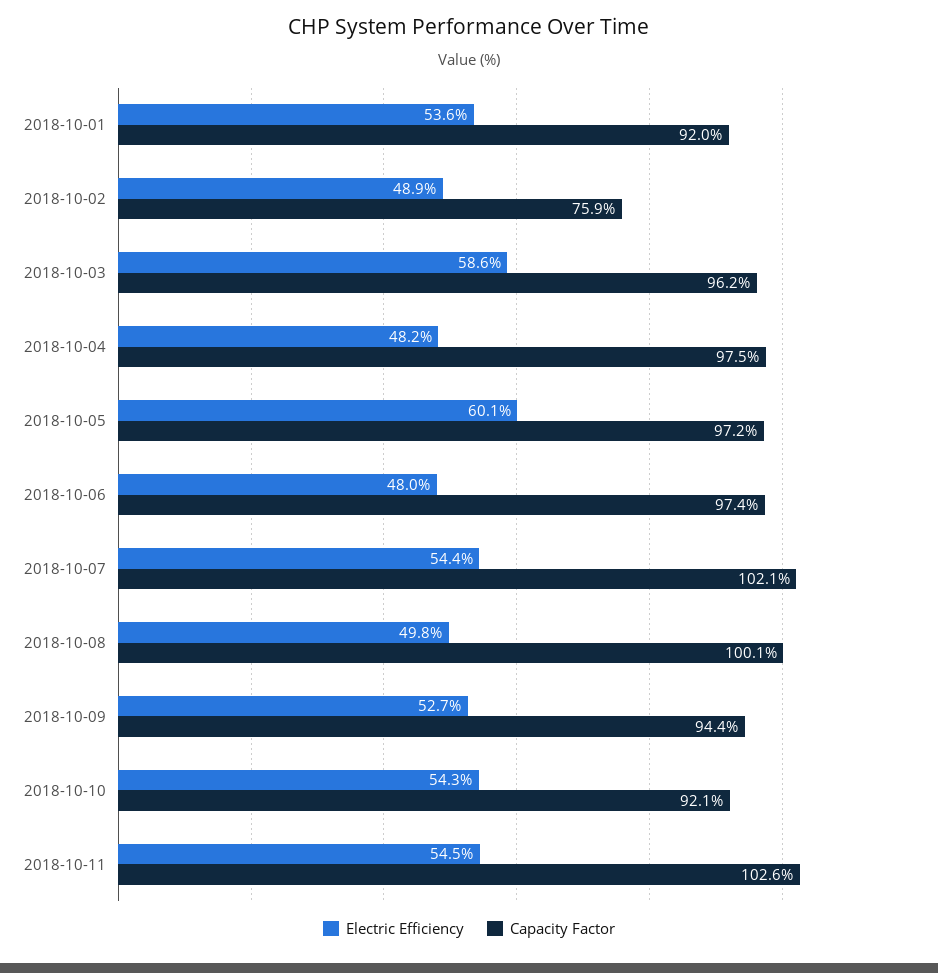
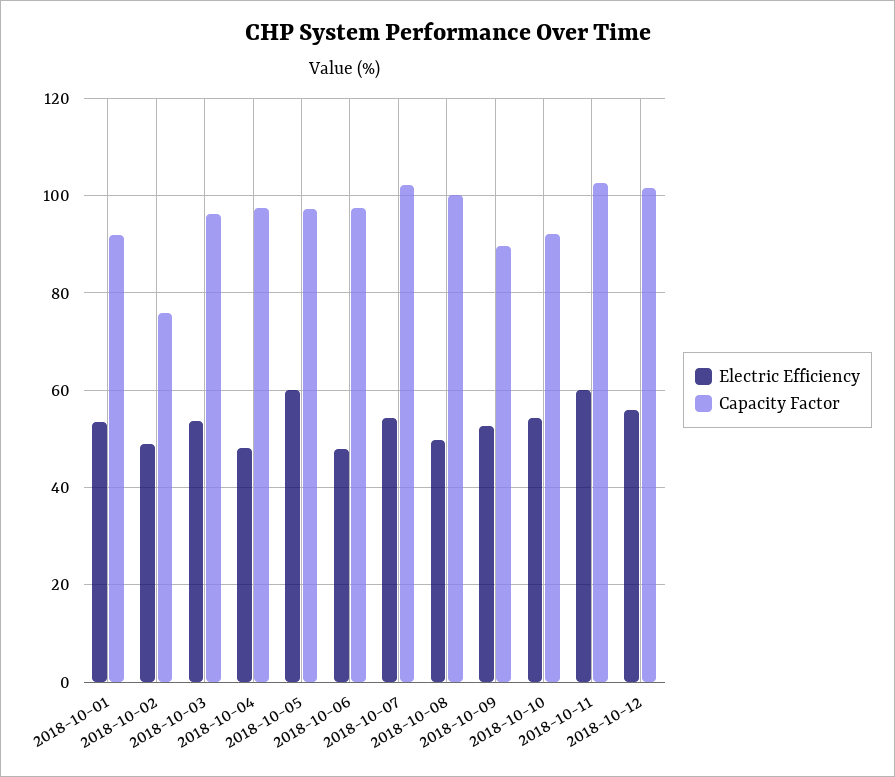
Electric Efficiency, 2018-10-03: 58.6 -> 54
Capacity Factor, 2018-10-09: 94.4 -> 90
Electric Efficiency, 2018-10-11: 54.5 -> 60
Electric Efficiency, 2018-10-12: none -> 56
Capacity Factor, 2018-10-12: none -> 102

